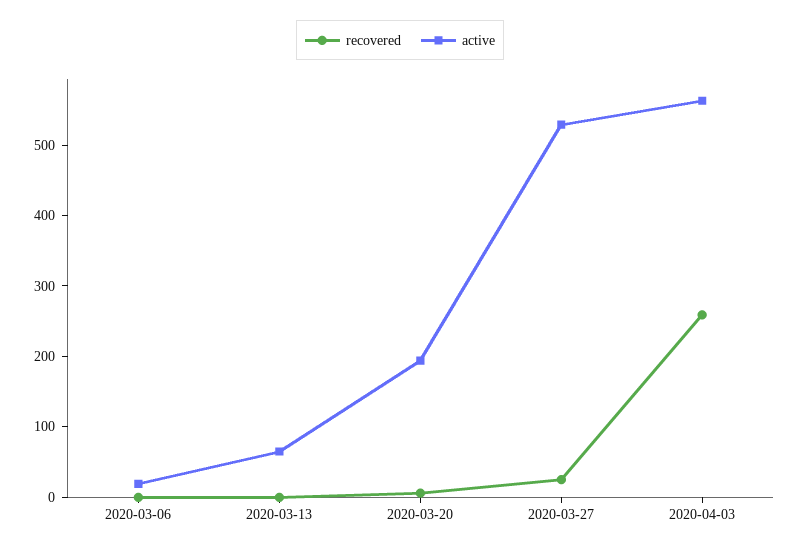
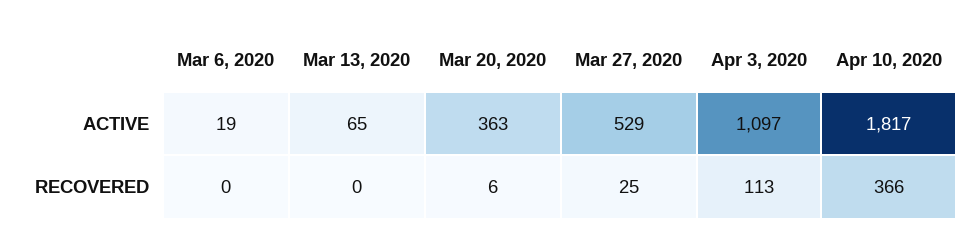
active, 2020-03-20: 200 -> 363
recovered, 2020-04-03: 260 -> 113
active, 2020-04-03: 560 -> 1097
active, Apr 10, 2020: none -> 1817
recovered, Apr 10, 2020: none -> 366

